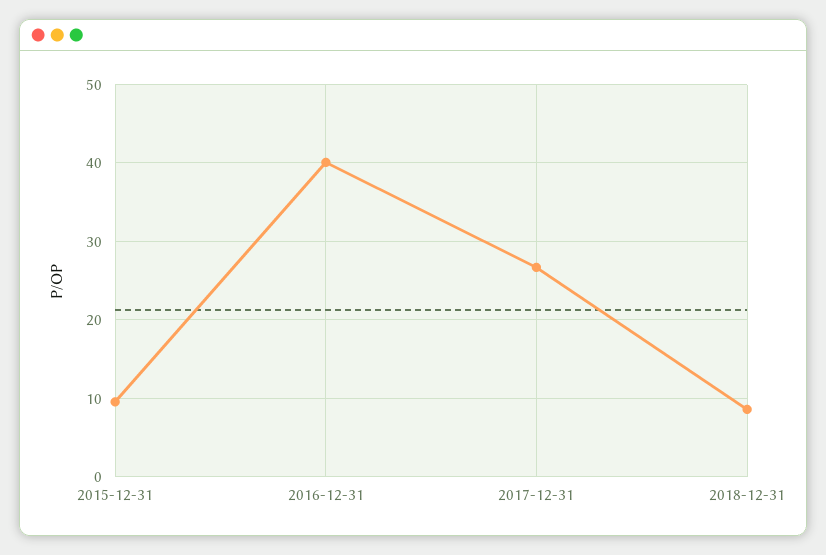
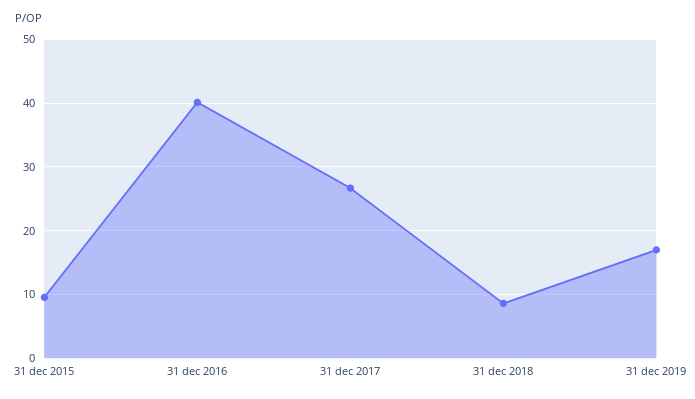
31 dec 2019: none -> 17

